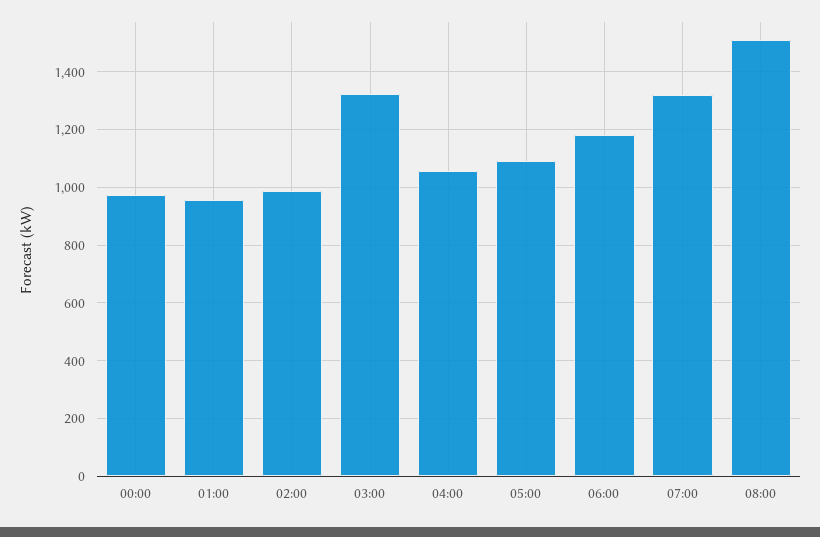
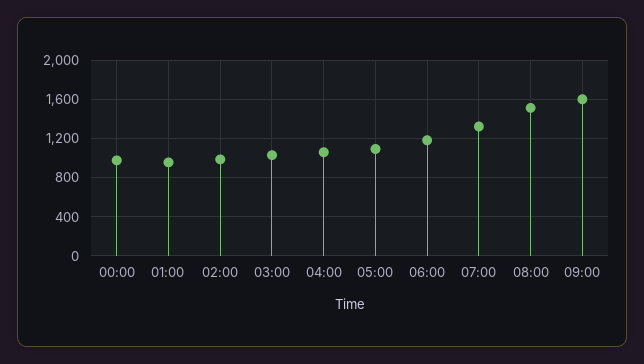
03:00: 1325 -> 1000
09:00: none -> 1600

